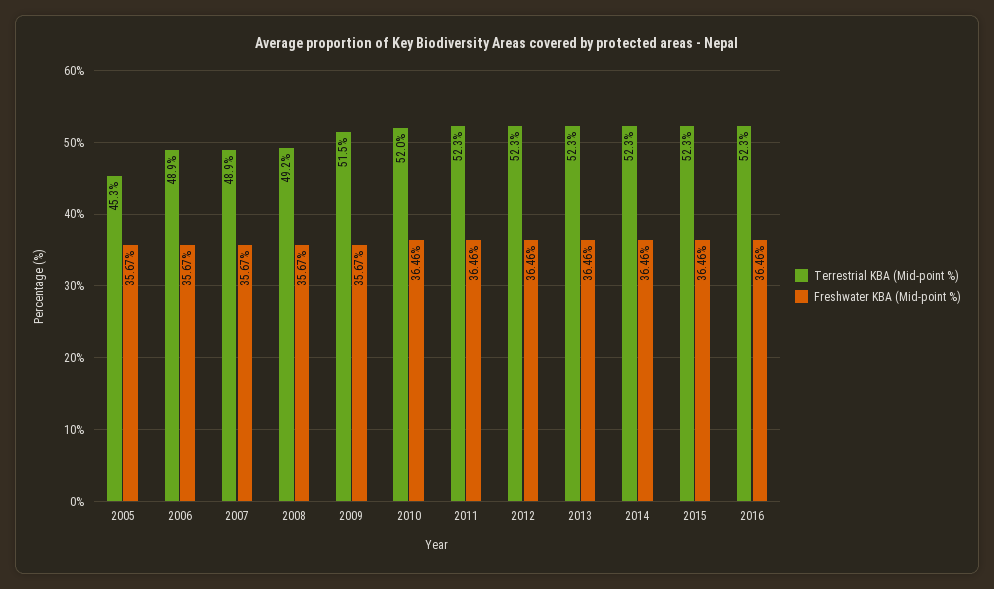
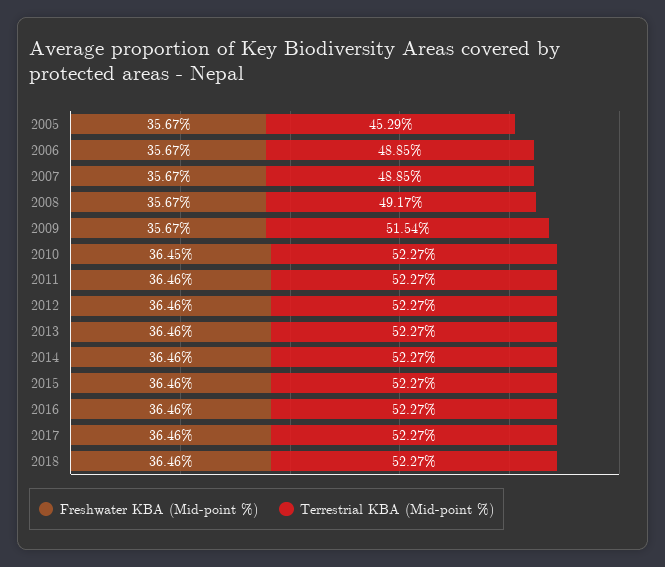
Terrestrial KBA (Mid-point %), 2010: 52 -> 52.27
Freshwater KBA (Mid-point %), 2010: 36.46 -> 36.45
Freshwater KBA (Mid-point %), 2017: none -> 36.46
Terrestrial KBA (Mid-point %), 2017: none -> 52.27
Freshwater KBA (Mid-point %), 2018: none -> 36.46
Terrestrial KBA (Mid-point %), 2018: none -> 52.27

